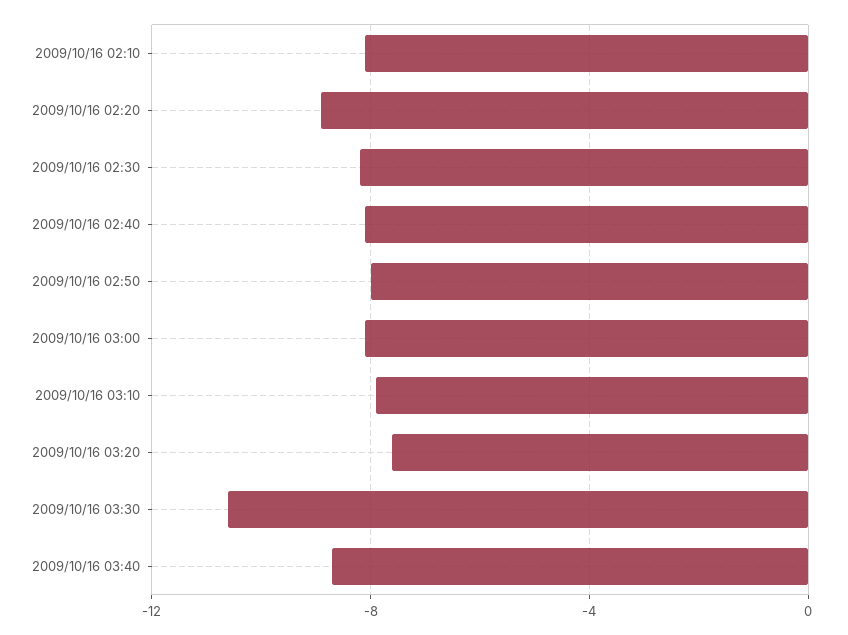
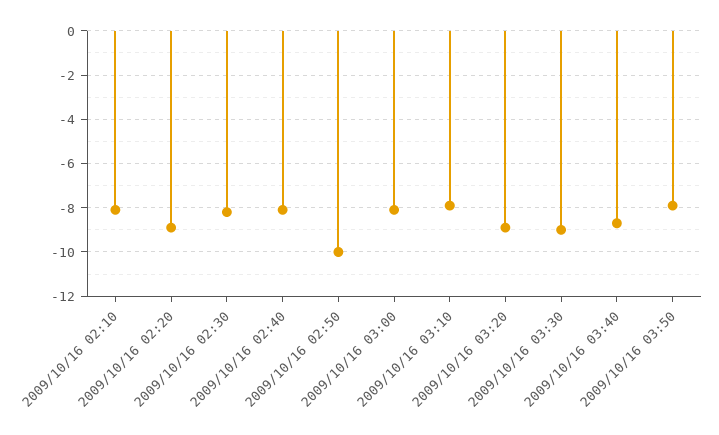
2009/10/16 02:50: -8 -> -10
2009/10/16 03:20: -7.5 -> -9
2009/10/16 03:30: -10.5 -> -9
2009/10/16 03:50: none -> -8

